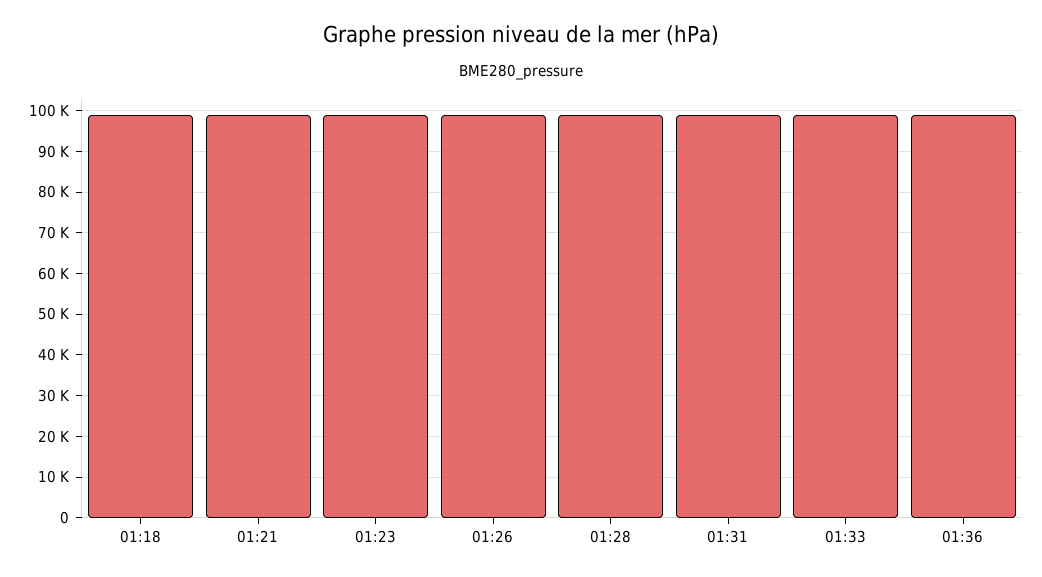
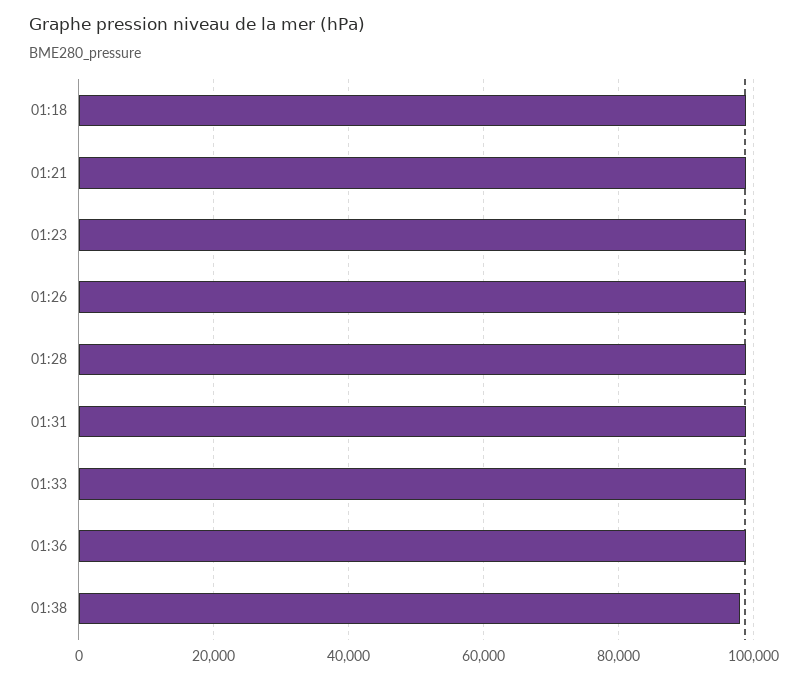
01:38: none -> 98000

